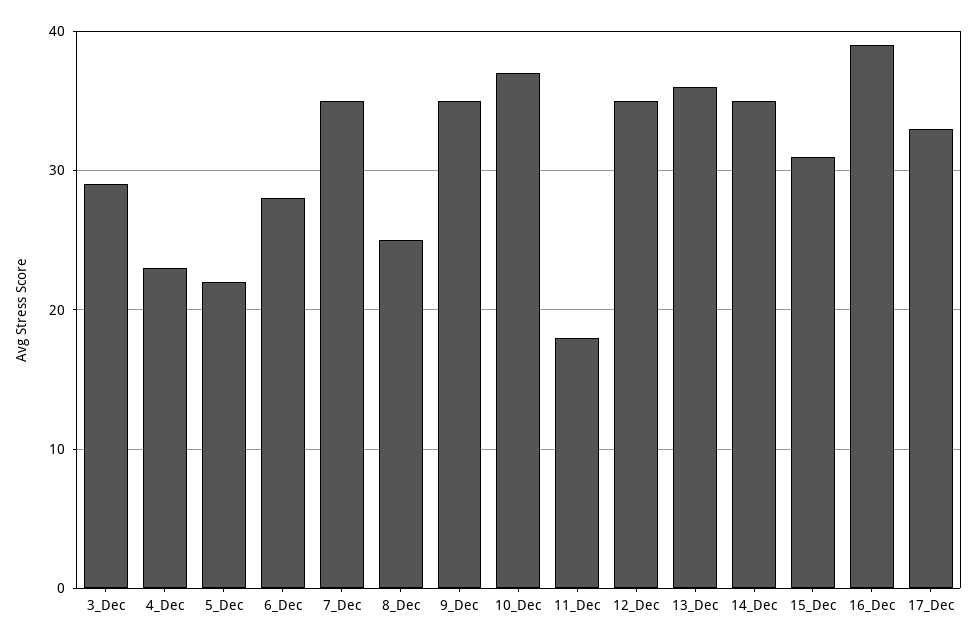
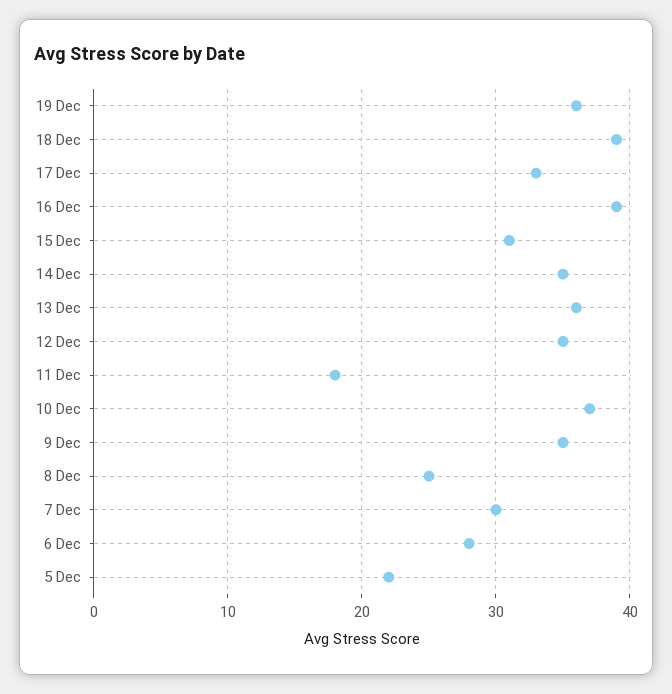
3_Dec: 29 -> none
4_Dec: 23 -> none
7_Dec: 35 -> 30
19 Dec: none -> 36
18 Dec: none -> 39

